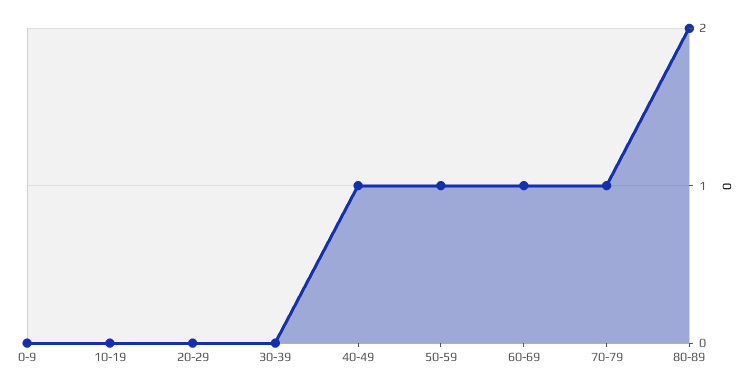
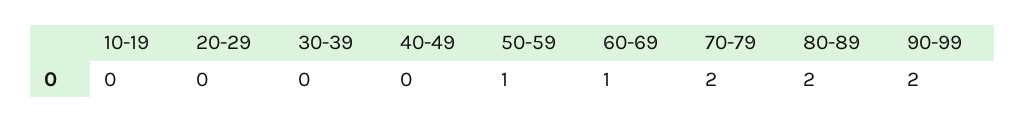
0-9: 0 -> none
40-49: 1 -> 0
70-79: 1 -> 2
90-99: none -> 2

